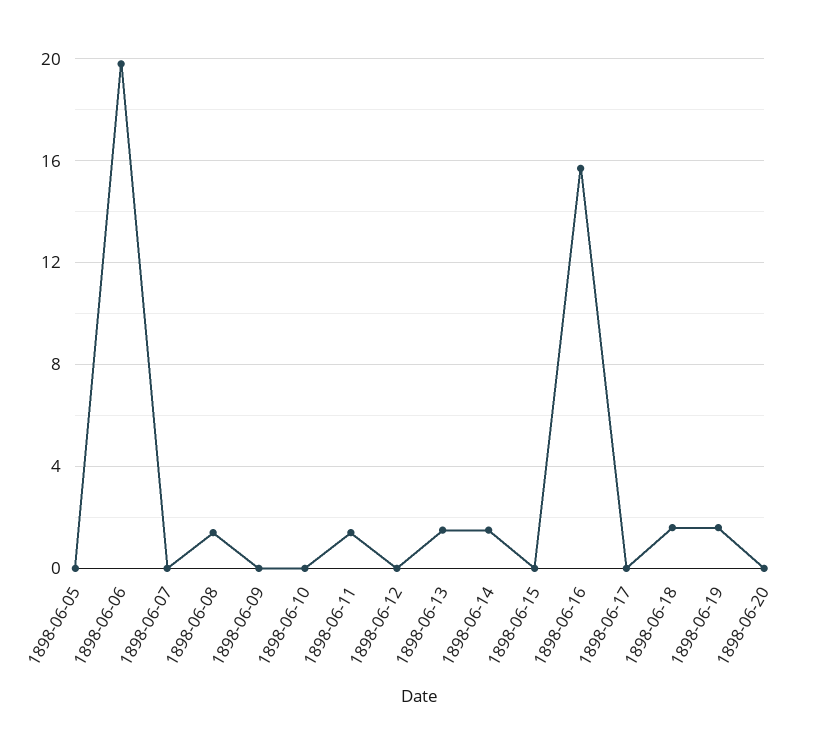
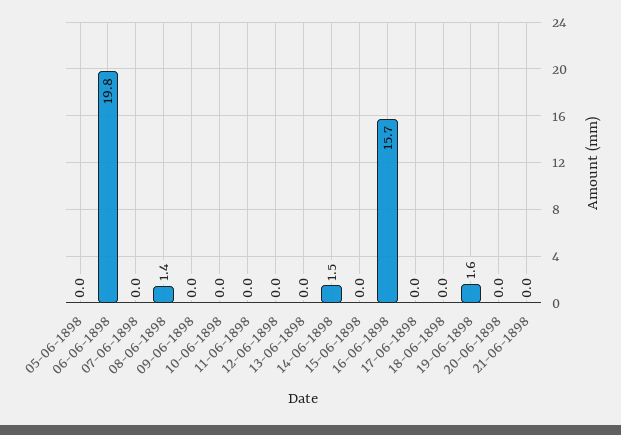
1898-06-11: 1.5 -> 0
1898-06-13: 1.5 -> 0
1898-06-18: 1.5 -> 0
21-06-1898: none -> 0

